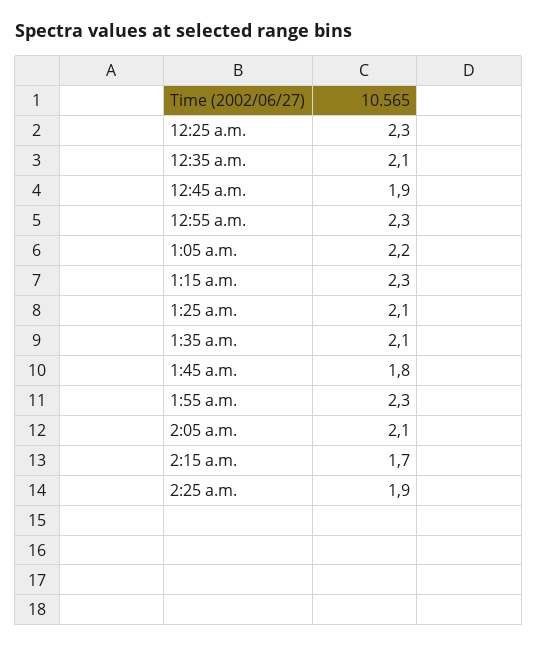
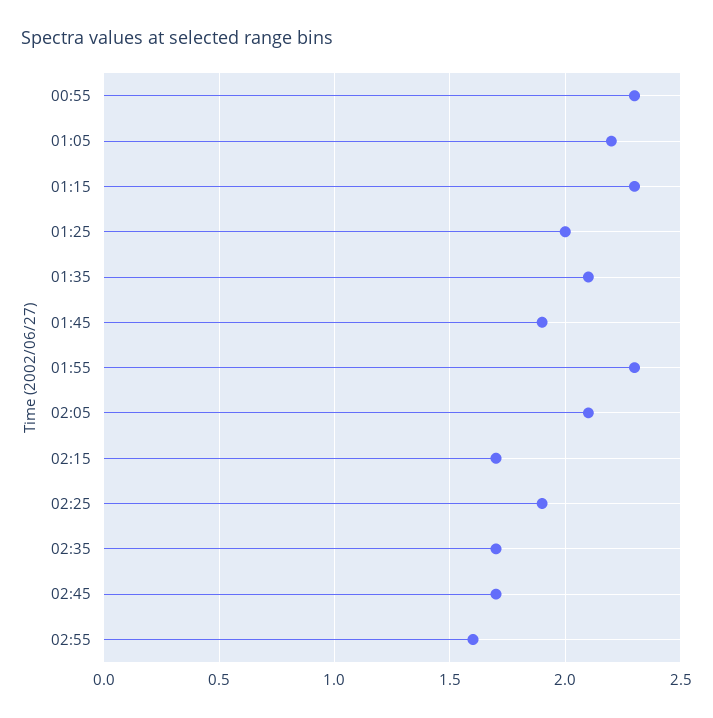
12:25 a.m.: 2.3 -> none
12:35 a.m.: 2.1 -> none
12:45 a.m.: 1.9 -> none
1:25 a.m.: 2.1 -> 2
1:45 a.m.: 1.8 -> 1.9
02:35: none -> 1.7
02:45: none -> 1.7
02:55: none -> 1.6

